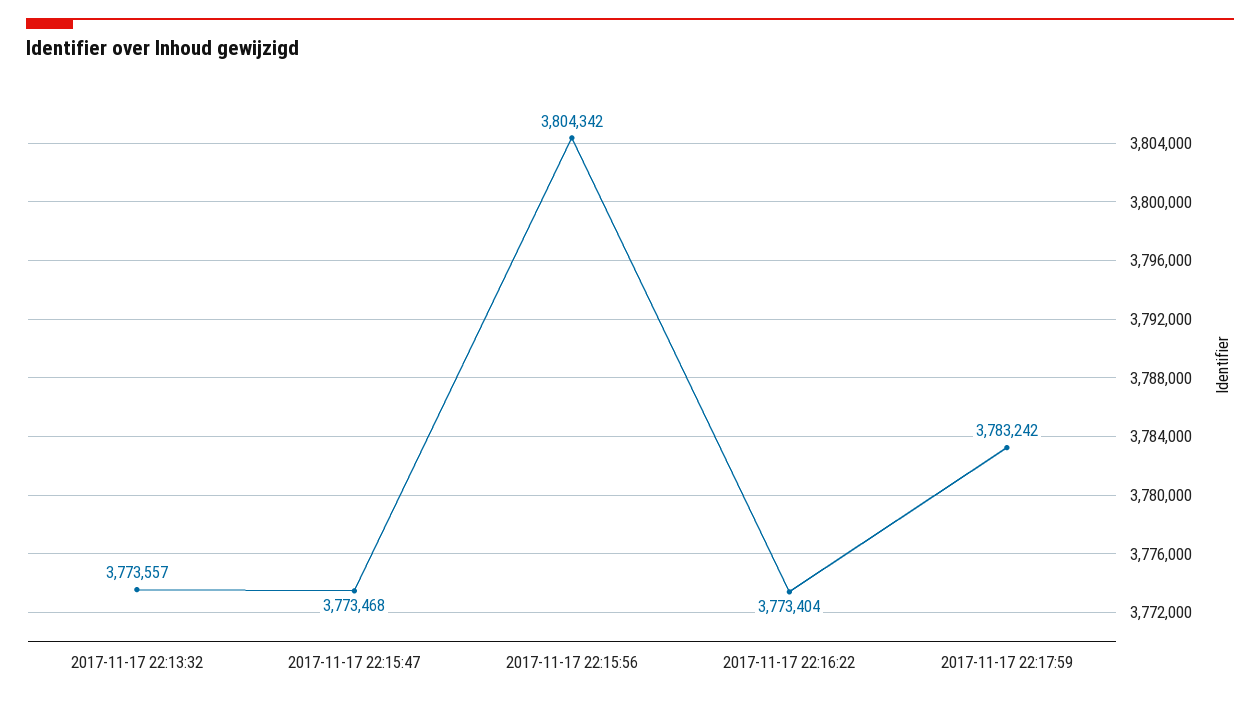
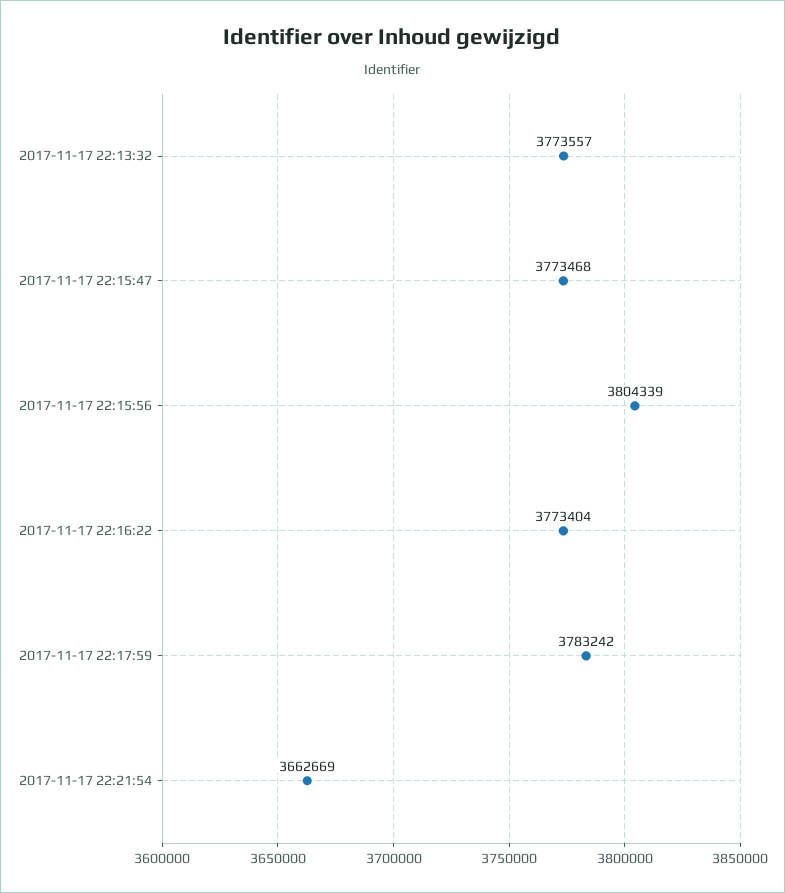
2017-11-17 22:15:56: 3804342 -> 3804339
2017-11-17 22:21:54: none -> 3662669

